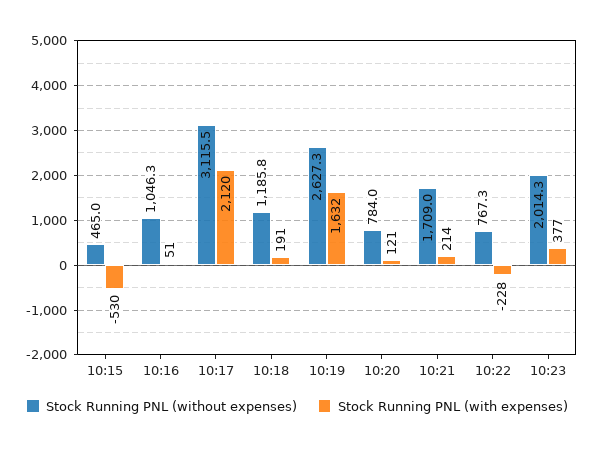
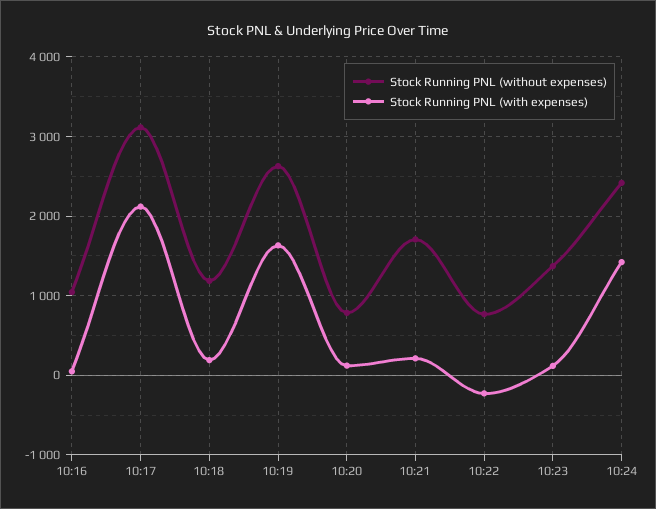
Stock Running PNL (without expenses), 10:15: 465 -> none
Stock Running PNL (with expenses), 10:15: -530 -> none
Stock Running PNL (without expenses), 10:23: 2014.3 -> 1400
Stock Running PNL (with expenses), 10:23: 377 -> 100
Stock Running PNL (without expenses), 10:24: none -> 2400
Stock Running PNL (with expenses), 10:24: none -> 1400

